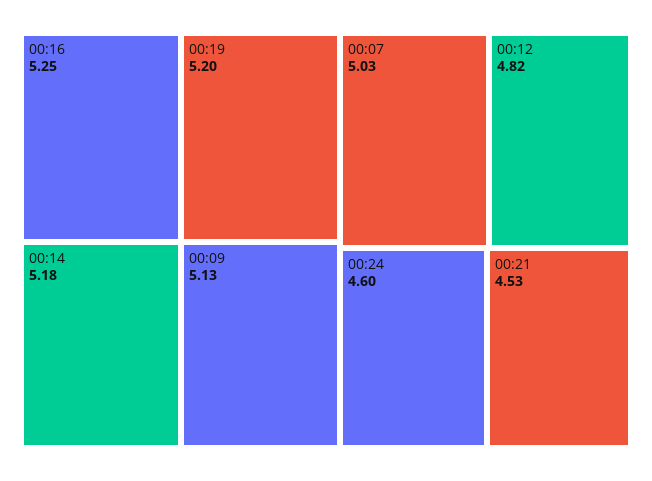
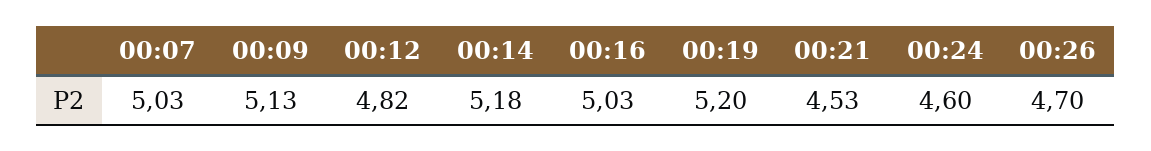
00:16: 5.25 -> 5.03
00:26: none -> 4.7

